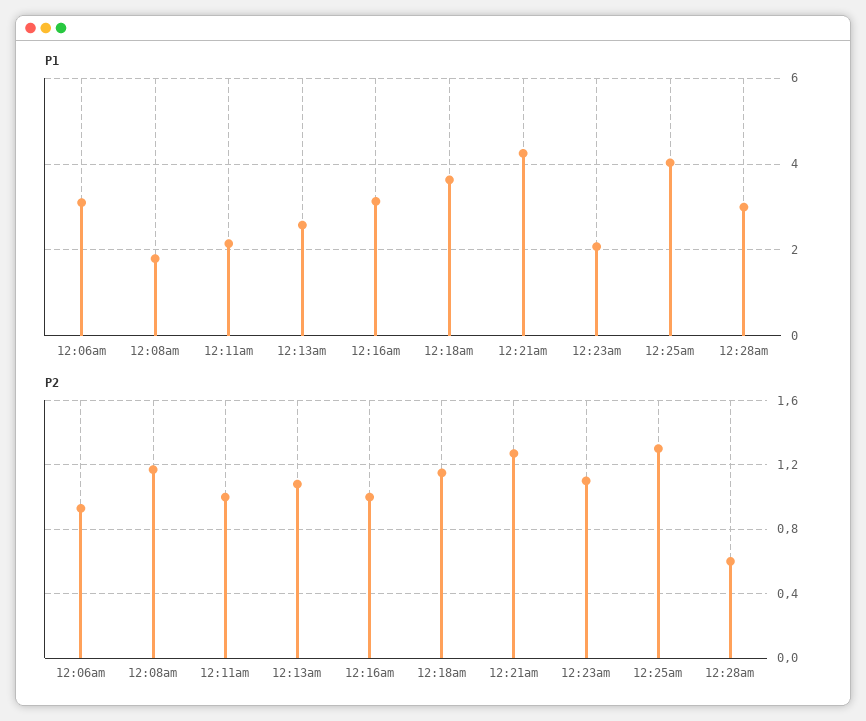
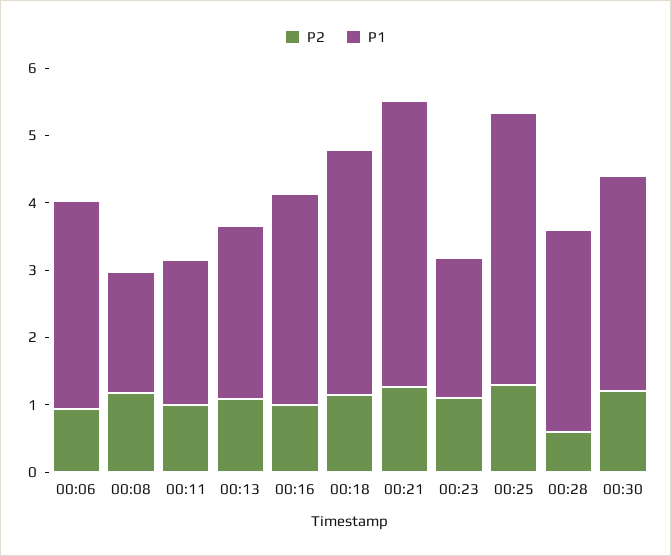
P2, 00:30: none -> 1.2
P1, 00:30: none -> 3.2

